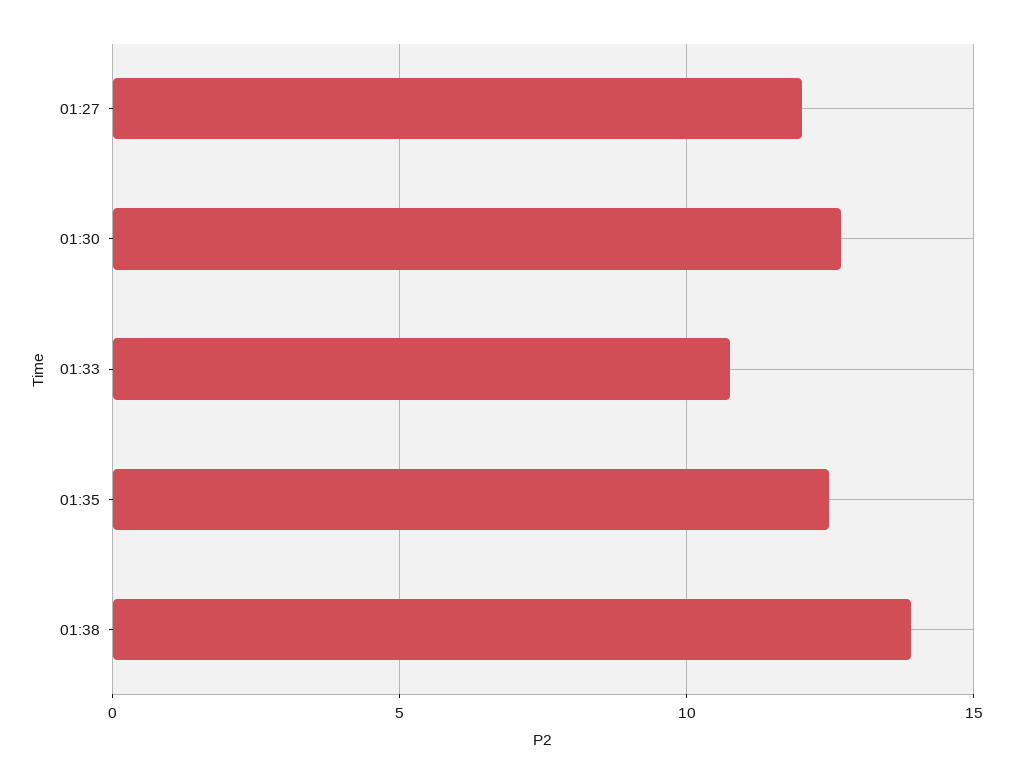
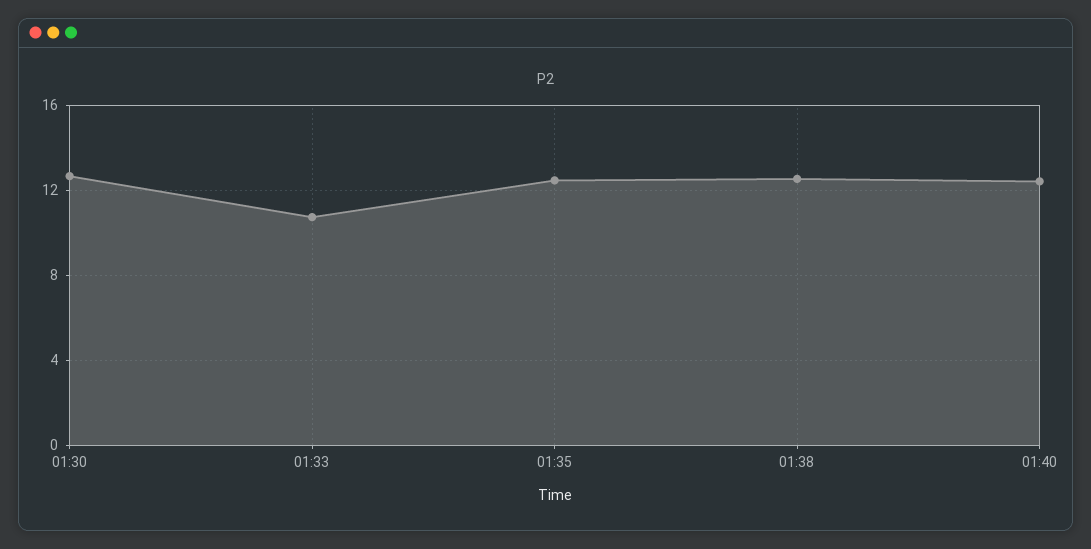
01:27: 12 -> none
01:38: 14 -> 12.5
01:40: none -> 12.5

